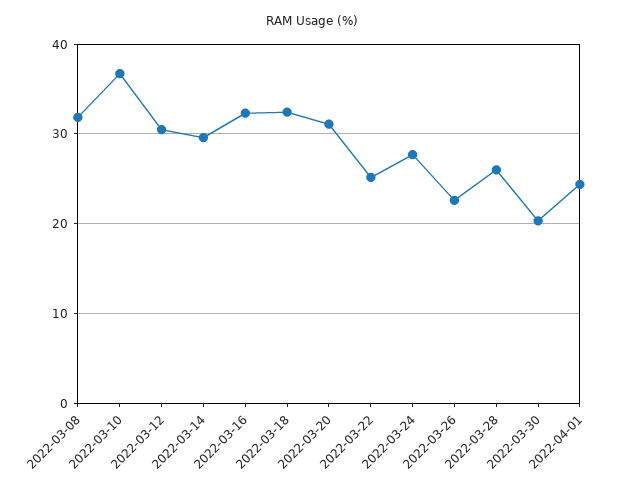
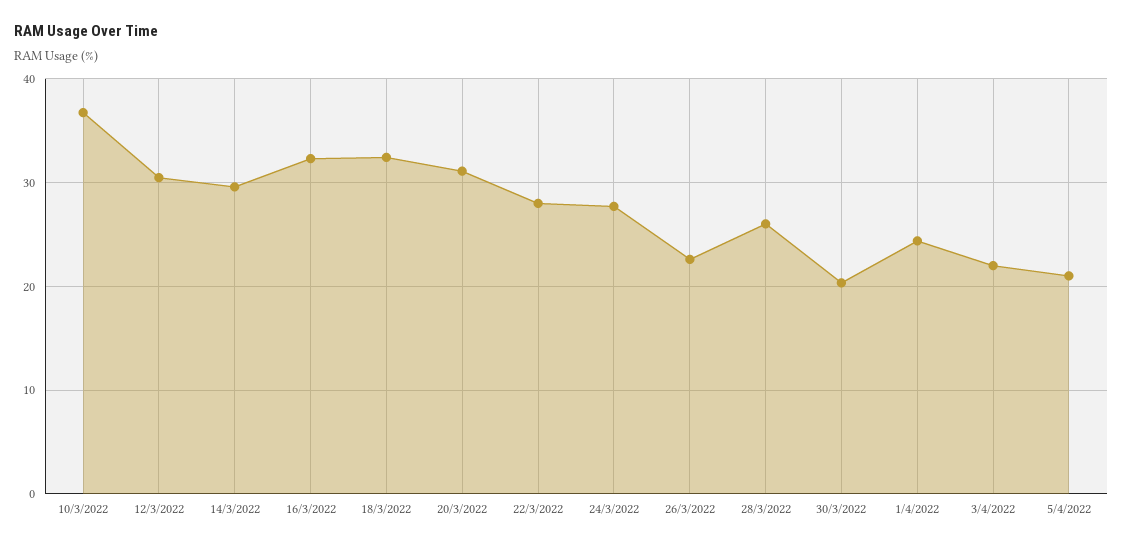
2022-03-08: 32 -> none
2022-03-22: 25 -> 28
3/4/2022: none -> 22
5/4/2022: none -> 21

